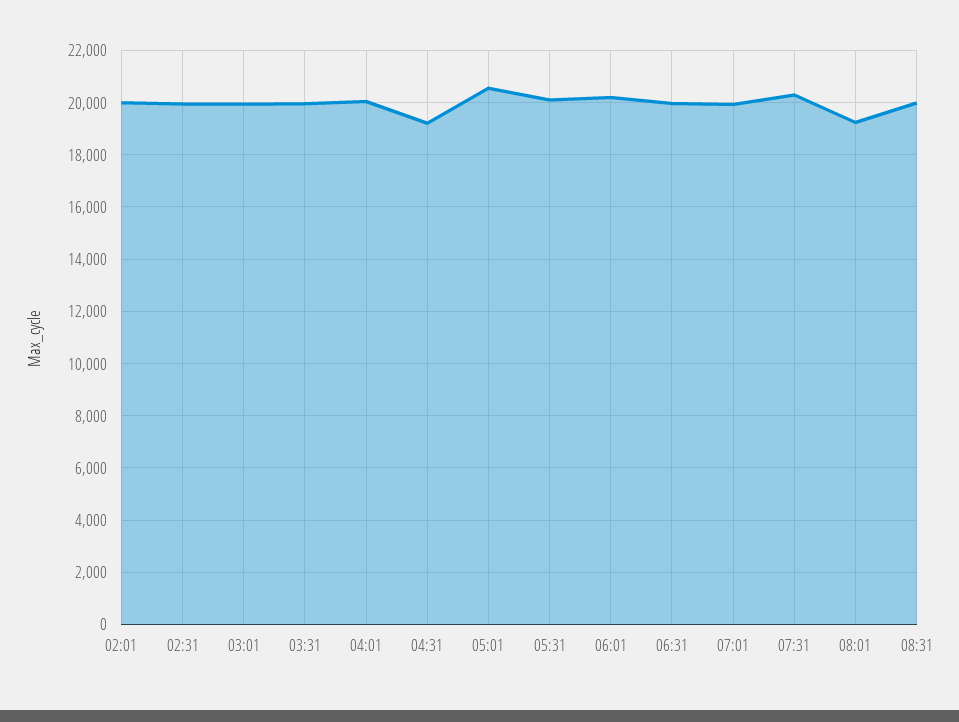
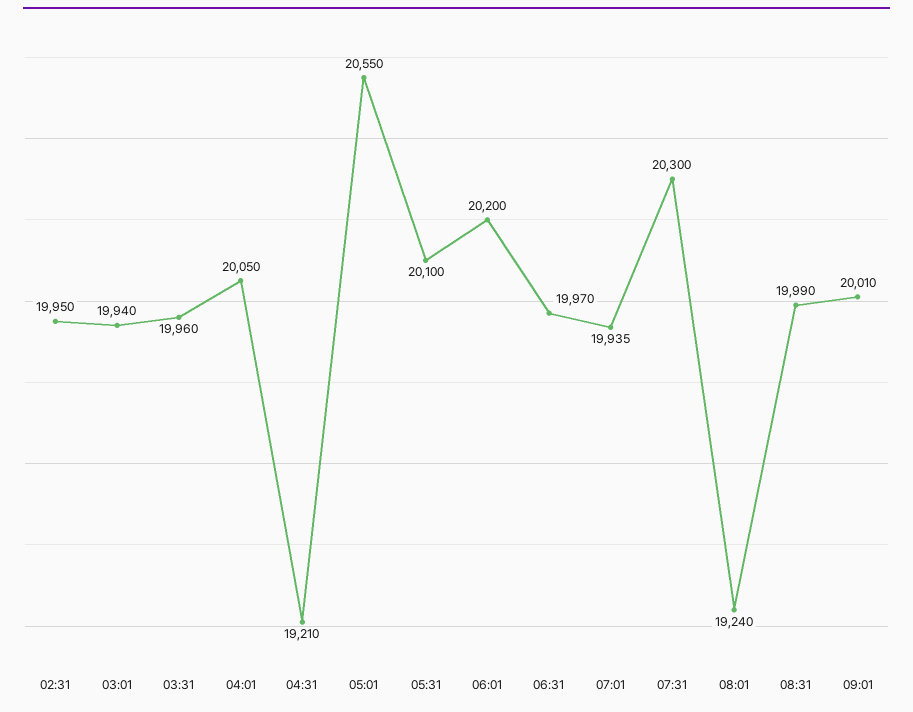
02:01: 20000 -> none
09:01: none -> 20010

